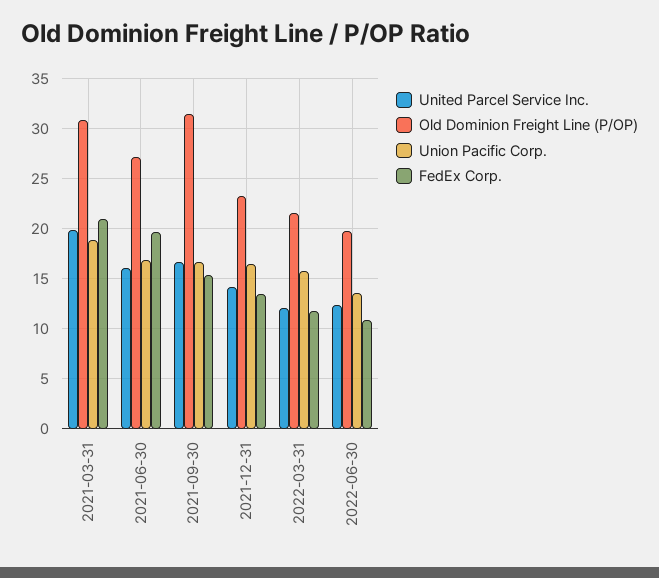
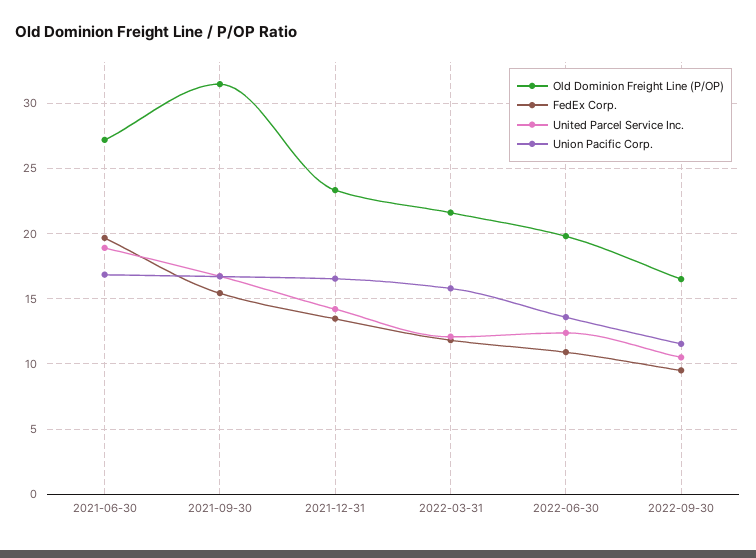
United Parcel Service Inc., 2021-03-31: 20 -> none
Old Dominion Freight Line (P/OP), 2021-03-31: 31 -> none
Union Pacific Corp., 2021-03-31: 19 -> none
FedEx Corp., 2021-03-31: 21 -> none
United Parcel Service Inc., 2021-06-30: 16 -> 19
Old Dominion Freight Line (P/OP), 2022-09-30: none -> 16.5
FedEx Corp., 2022-09-30: none -> 9.5
United Parcel Service Inc., 2022-09-30: none -> 10.5
Union Pacific Corp., 2022-09-30: none -> 11.5

